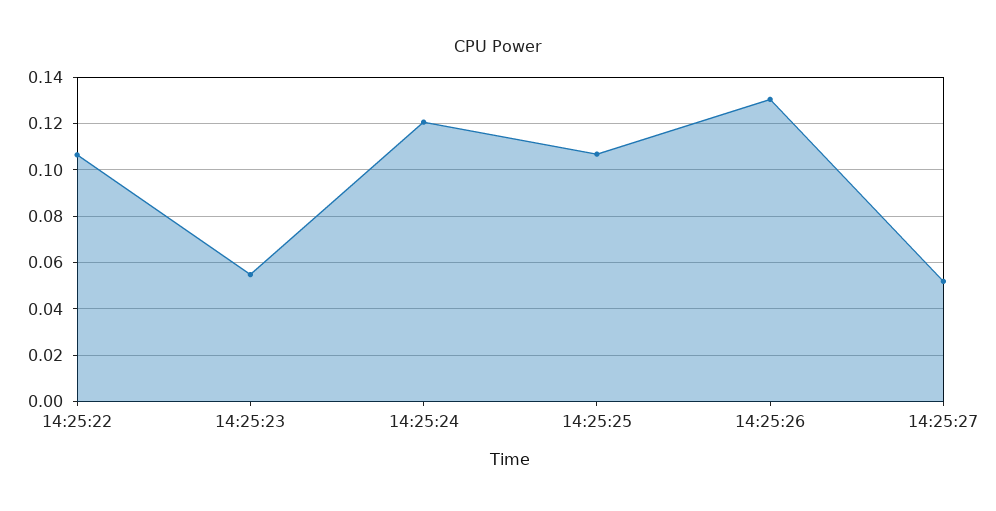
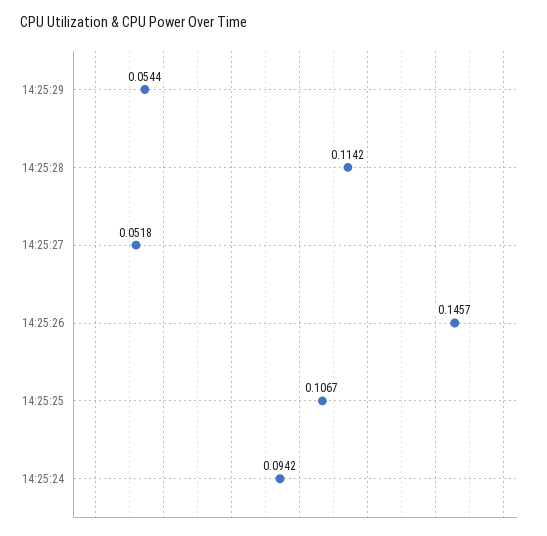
14:25:22: 0.105 -> none
14:25:23: 0.055 -> none
14:25:24: 0.12 -> 0.0942
14:25:26: 0.13 -> 0.1457
14:25:29: none -> 0.0544
14:25:28: none -> 0.1142

